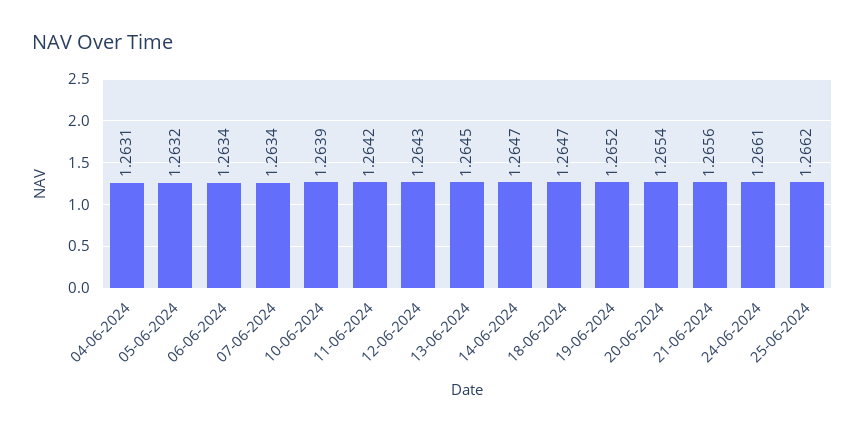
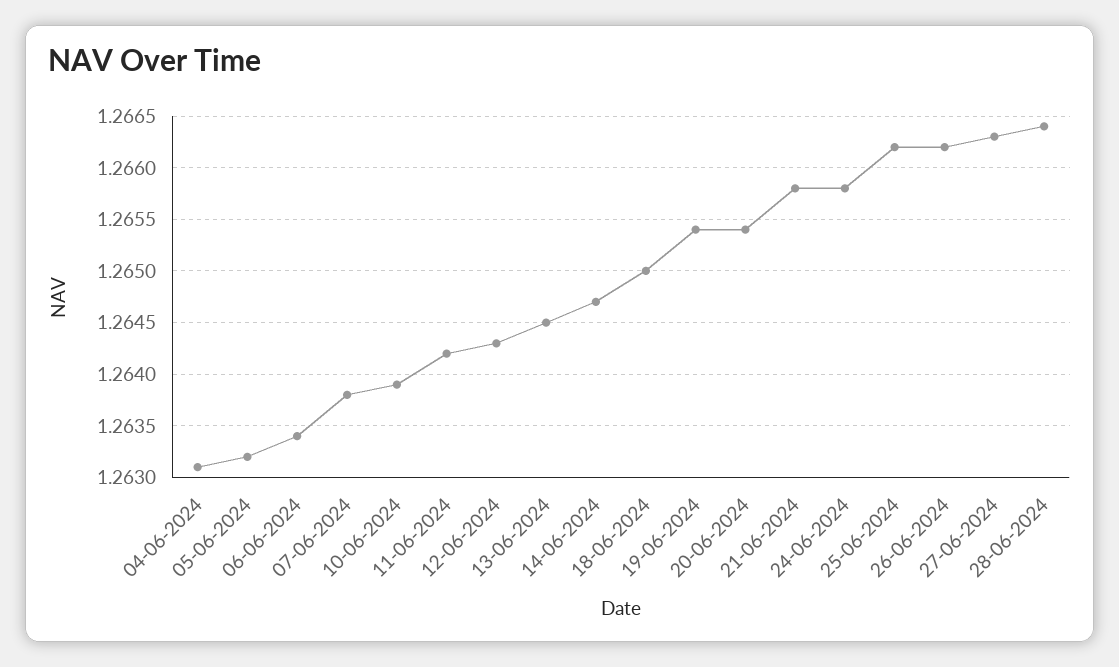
07-06-2024: 1.2634 -> 1.2638
18-06-2024: 1.2647 -> 1.265
19-06-2024: 1.2652 -> 1.2654
21-06-2024: 1.2656 -> 1.2658
24-06-2024: 1.2661 -> 1.2658
26-06-2024: none -> 1.2662
27-06-2024: none -> 1.2663
28-06-2024: none -> 1.2664

